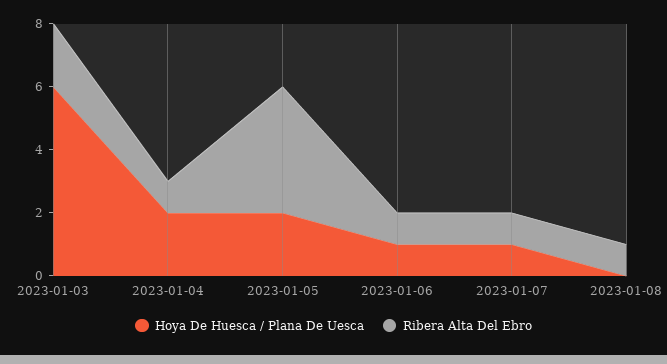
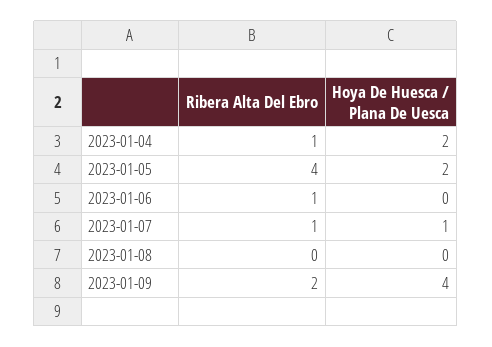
Hoya De Huesca / Plana De Uesca, 2023-01-03: 6 -> none
Ribera Alta Del Ebro, 2023-01-03: 2 -> none
Hoya De Huesca / Plana De Uesca, 2023-01-06: 1 -> 0
Ribera Alta Del Ebro, 2023-01-08: 1 -> 0
Ribera Alta Del Ebro, 2023-01-09: none -> 2
Hoya De Huesca / Plana De Uesca, 2023-01-09: none -> 4

